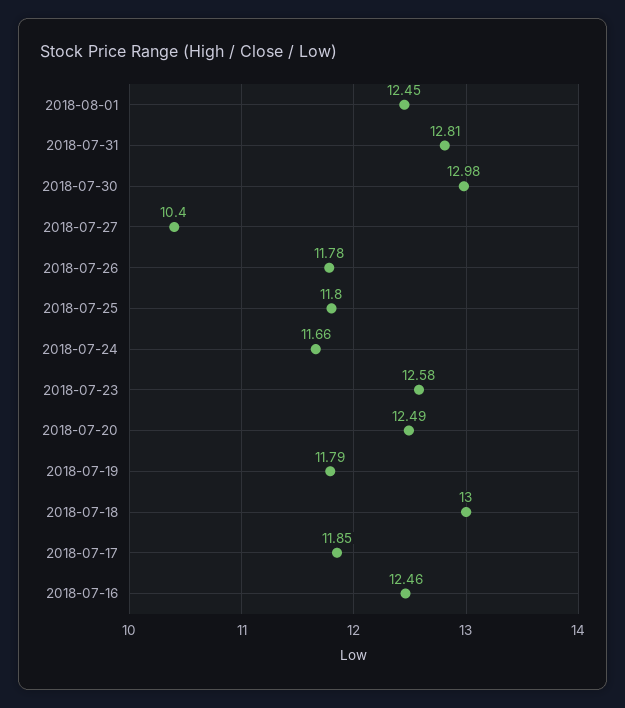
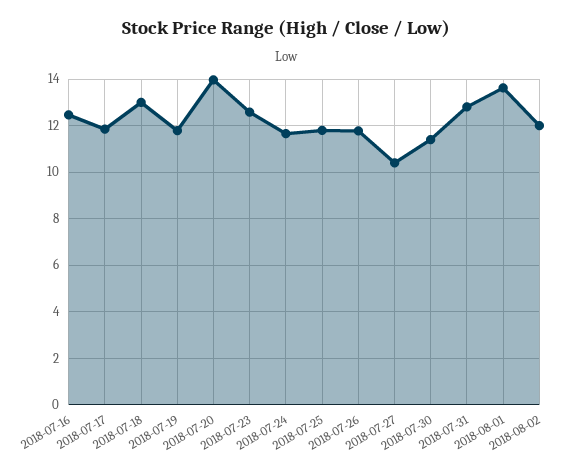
2018-08-01: 12.45 -> 13.5
2018-07-30: 12.98 -> 11.5
2018-07-20: 12.49 -> 14
2018-08-02: none -> 12

